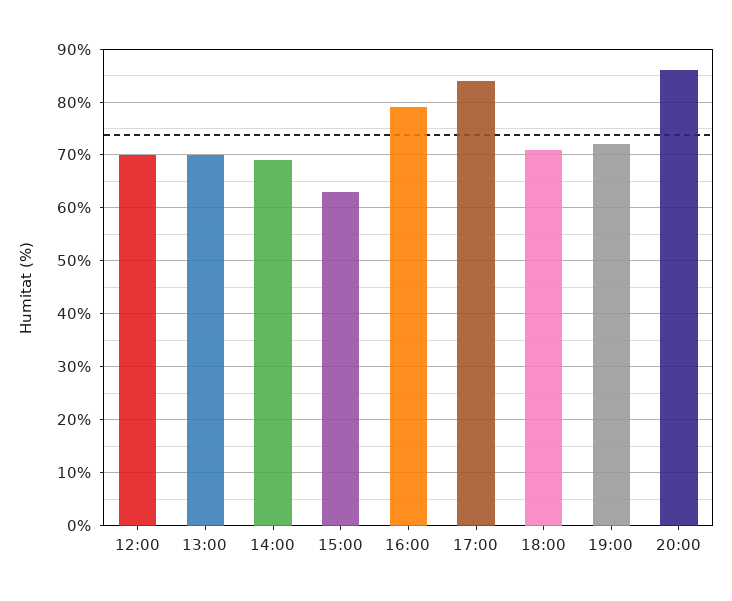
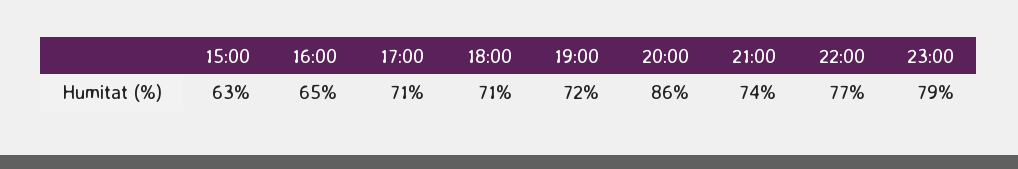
12:00: 70 -> none
13:00: 70 -> none
14:00: 70 -> none
16:00: 80 -> 65
17:00: 85 -> 71
21:00: none -> 74
22:00: none -> 77
23:00: none -> 79

